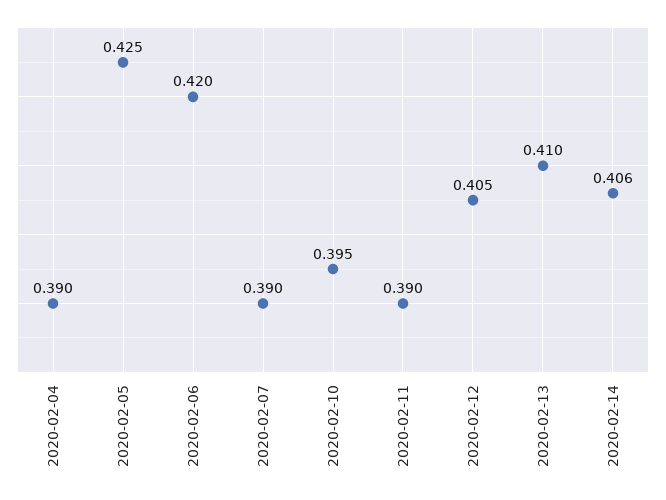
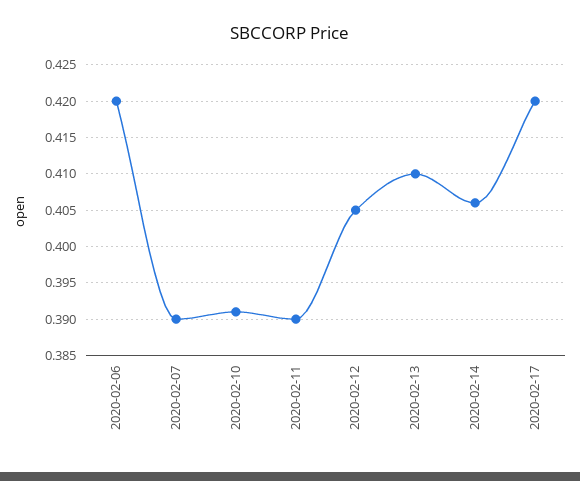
2020-02-04: 0.39 -> none
2020-02-05: 0.425 -> none
2020-02-10: 0.395 -> 0.391
2020-02-17: none -> 0.42

